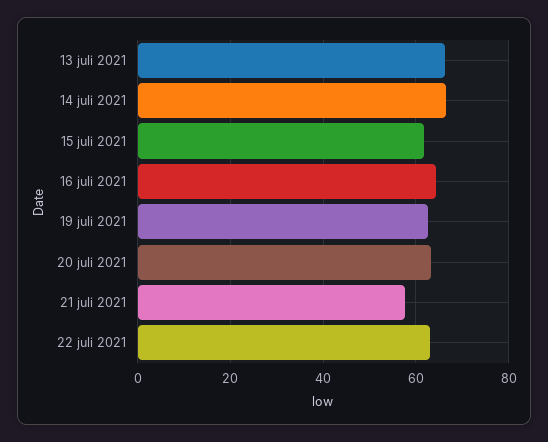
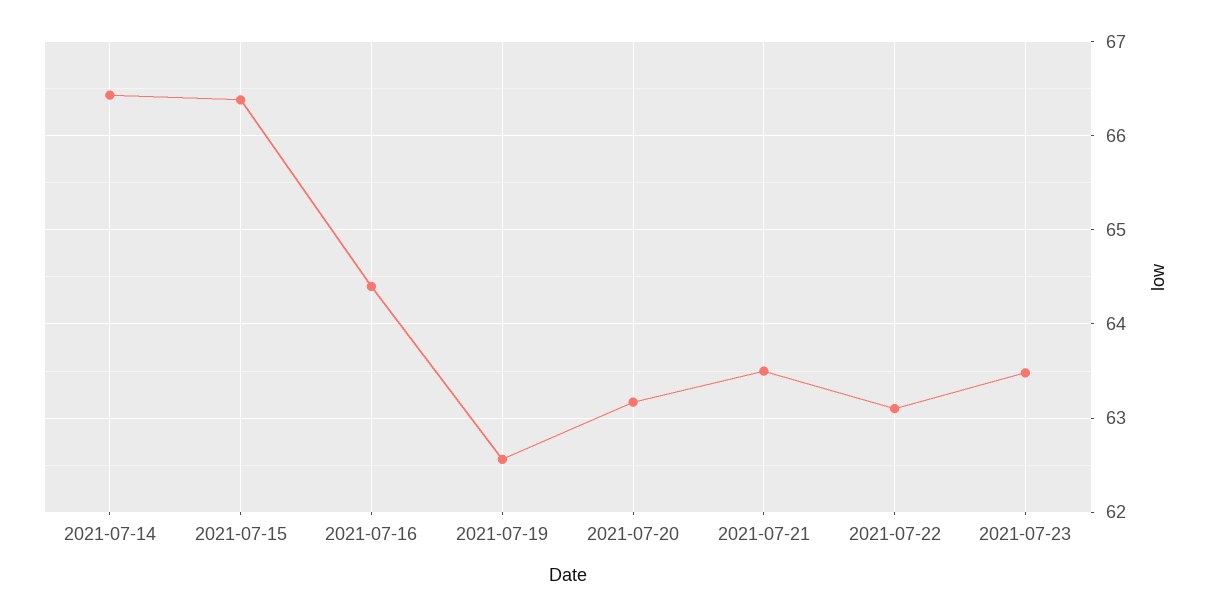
13 juli 2021: 66 -> none
15 juli 2021: 62 -> 66.4
21 juli 2021: 58 -> 63.5
2021-07-23: none -> 63.5

